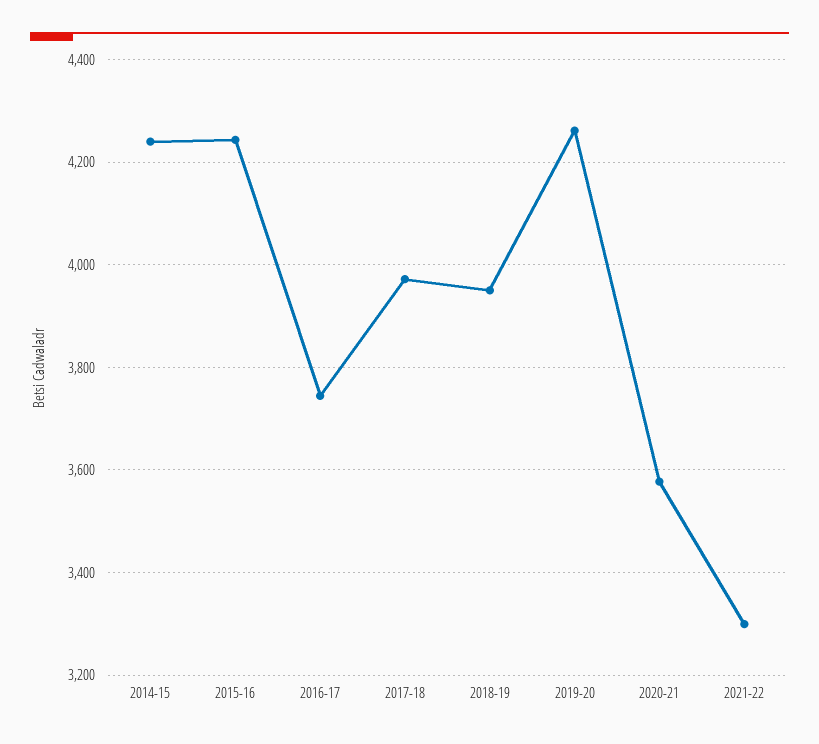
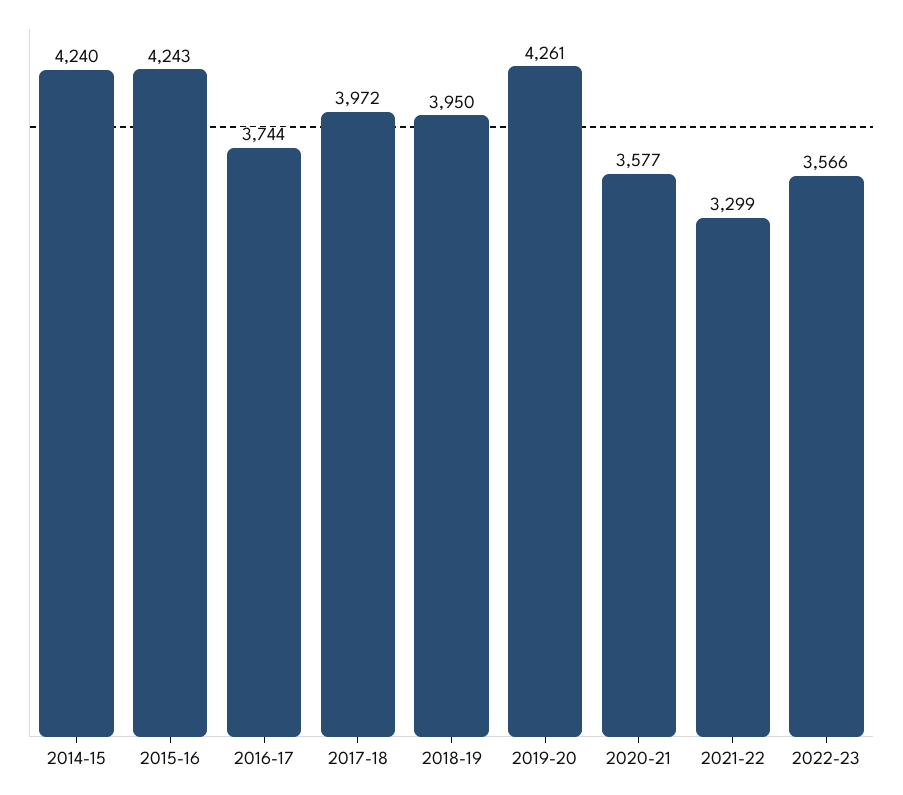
2022-23: none -> 3566

